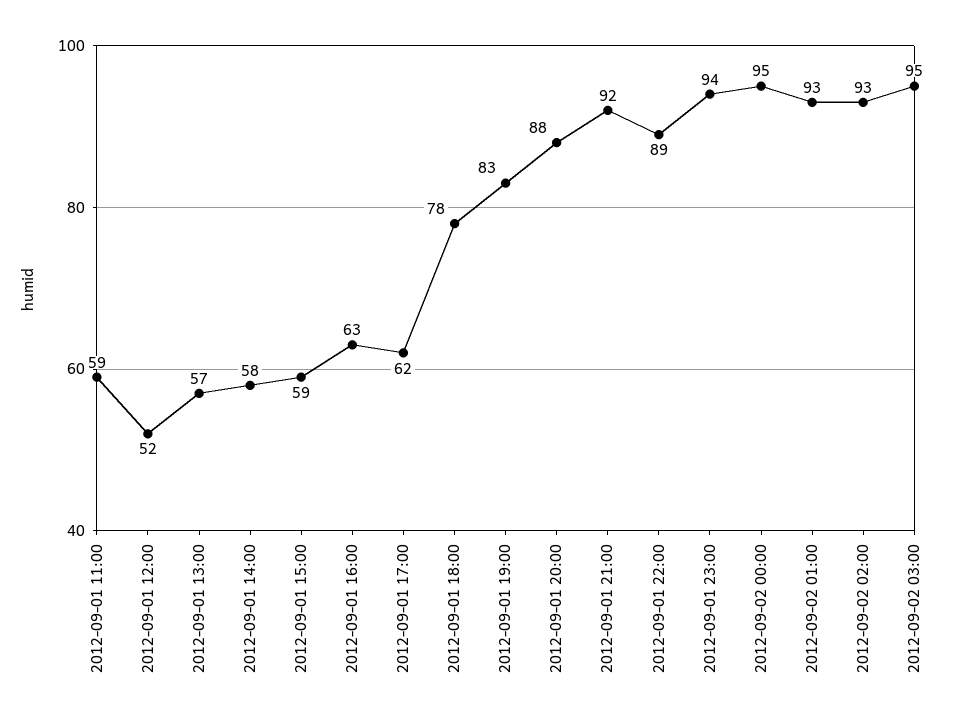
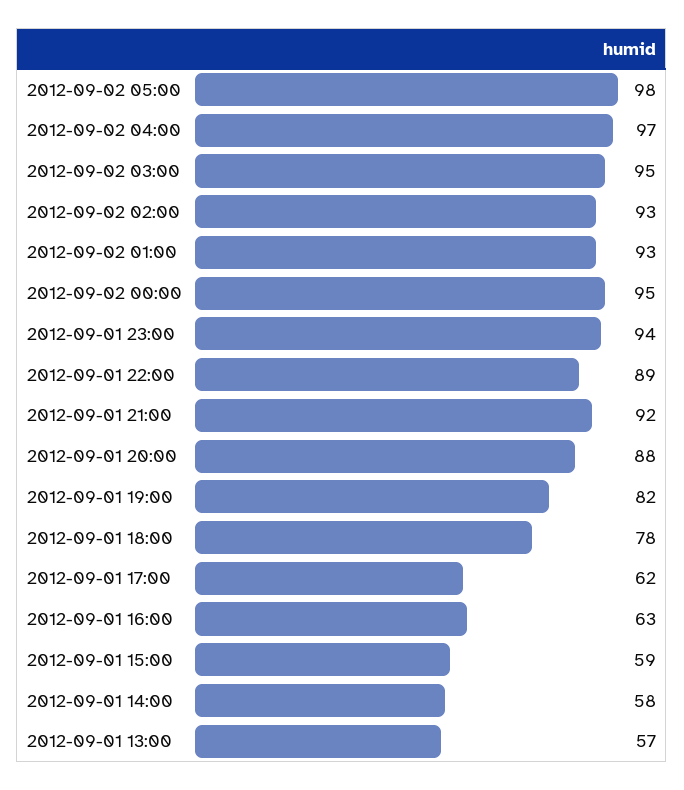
2012-09-01 11:00: 59 -> none
2012-09-01 12:00: 52 -> none
2012-09-01 19:00: 83 -> 82
2012-09-02 05:00: none -> 98
2012-09-02 04:00: none -> 97

